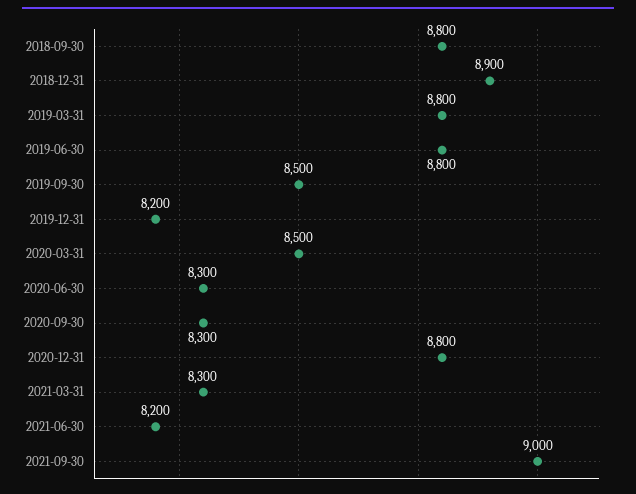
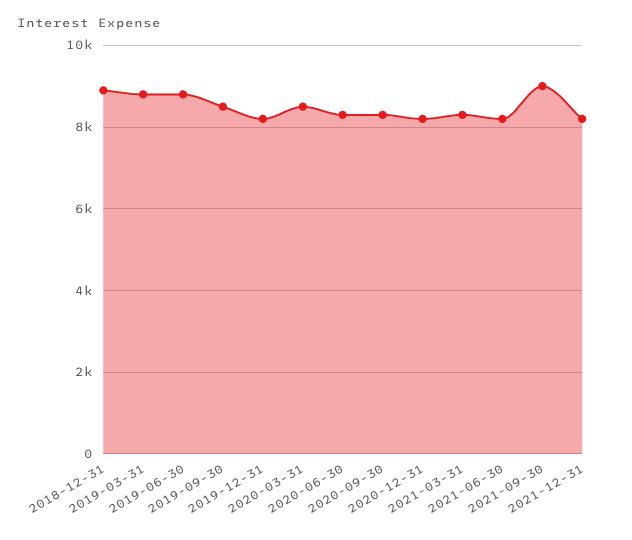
2018-09-30: 8800 -> none
2020-12-31: 8800 -> 8200
2021-12-31: none -> 8200

